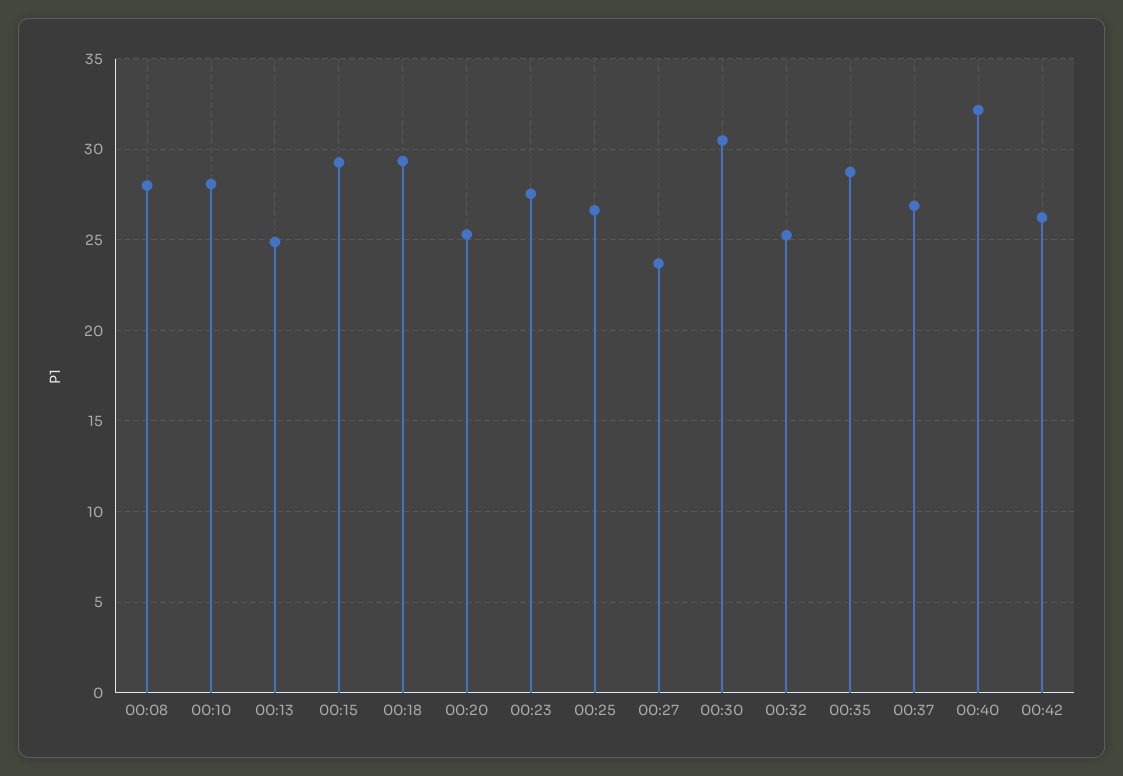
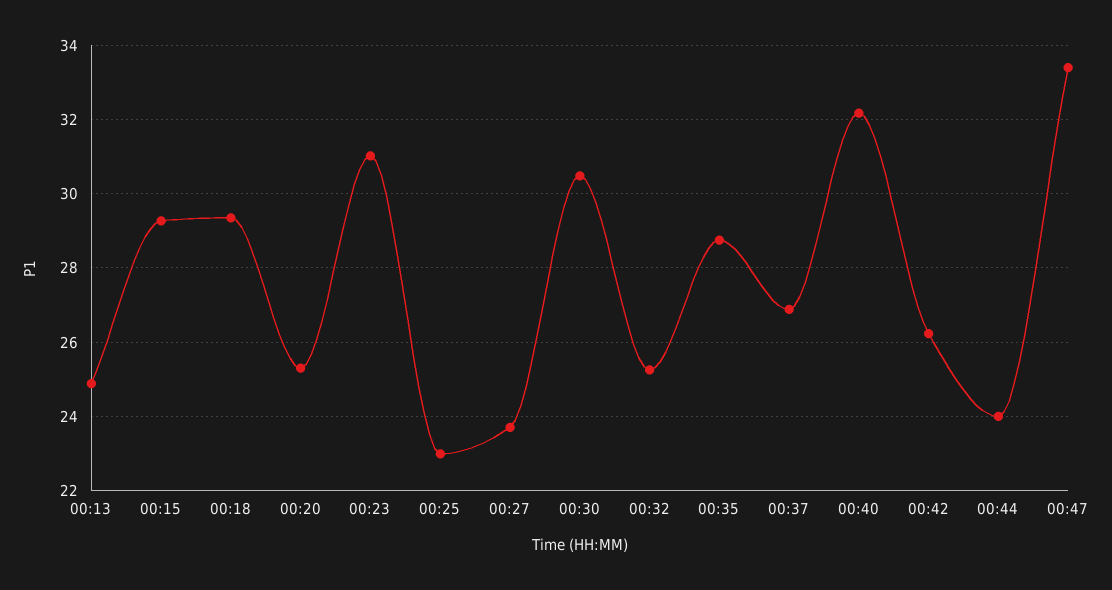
00:08: 28 -> none
00:10: 28 -> none
00:23: 27.5 -> 31
00:25: 26.5 -> 23
00:44: none -> 24
00:47: none -> 33.4

